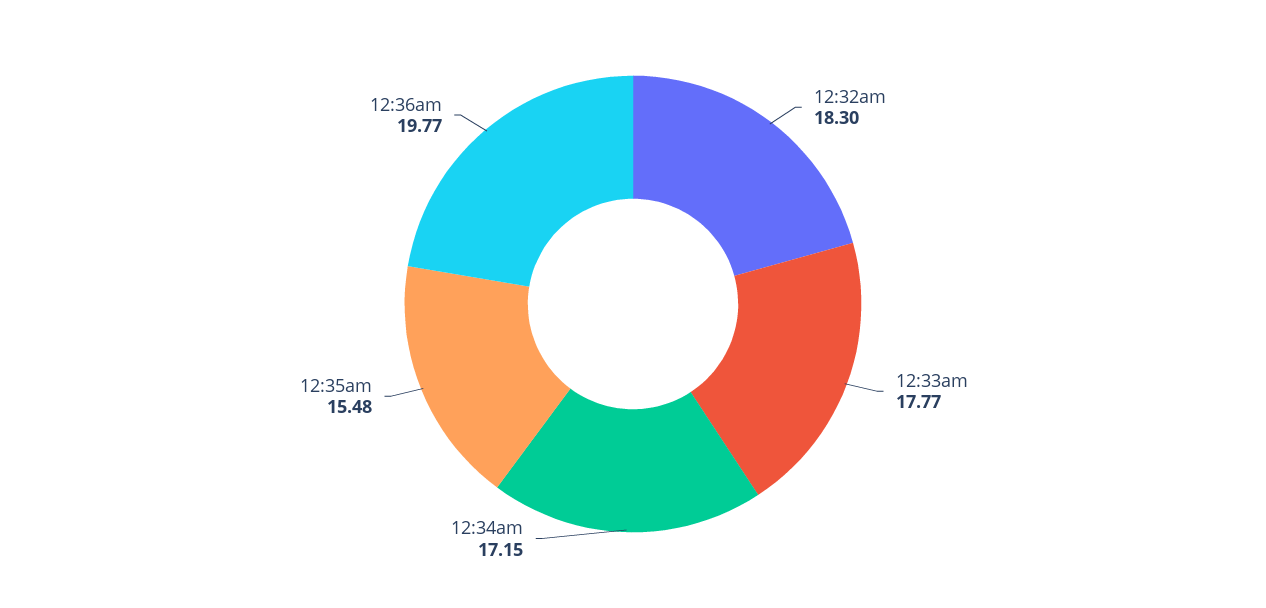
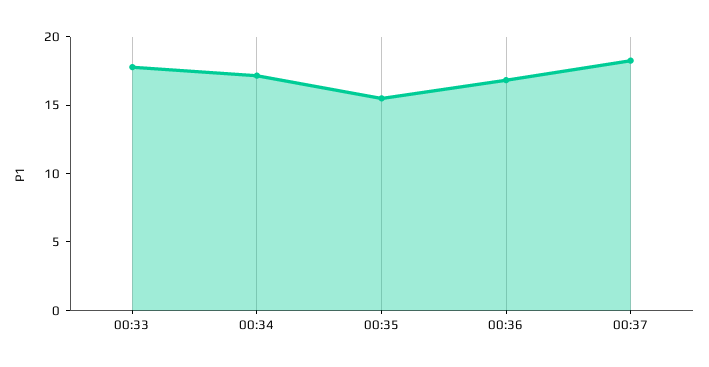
12:32am: 18.3 -> none
12:36am: 19.77 -> 17
00:37: none -> 18

